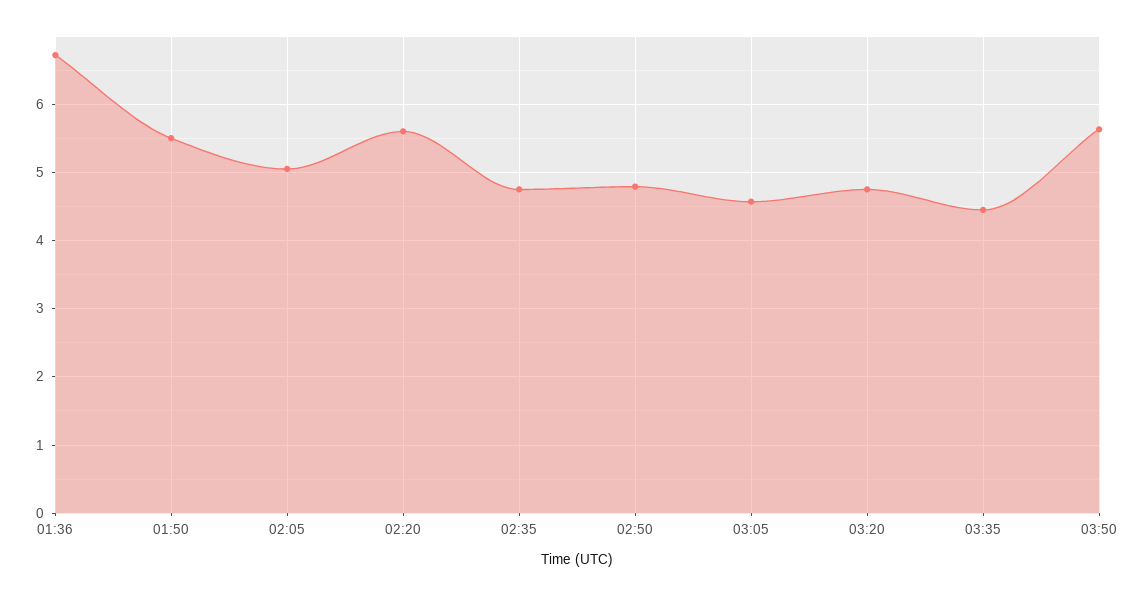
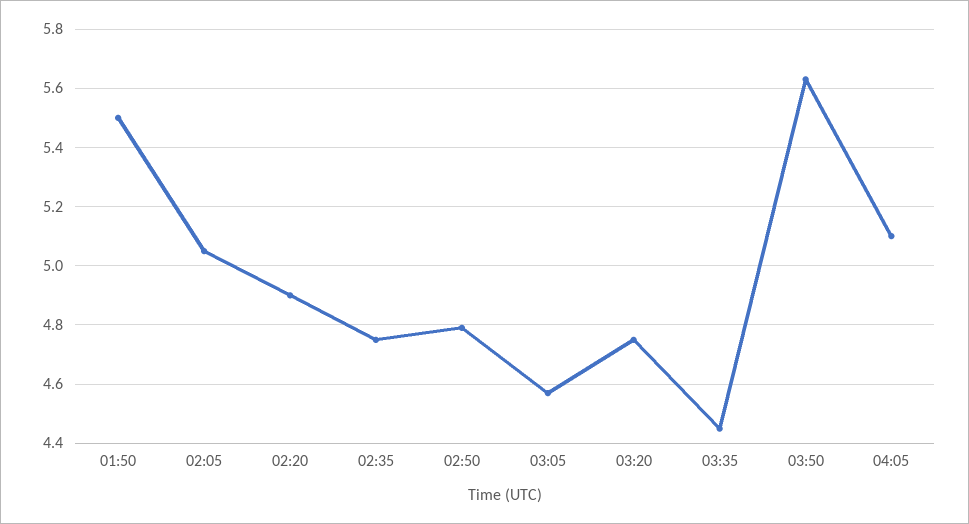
01:36: 6.7 -> none
02:20: 5.6 -> 4.9
04:05: none -> 5.1

